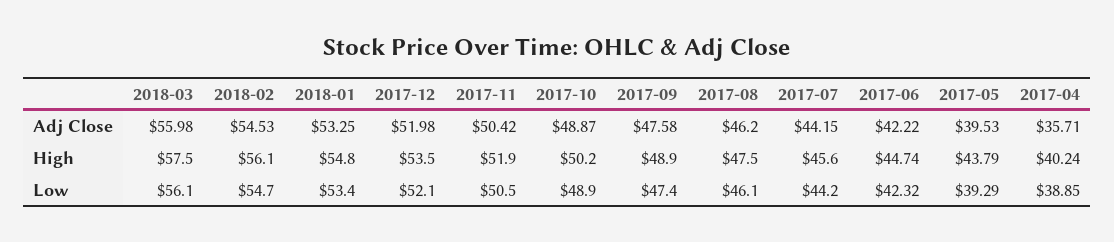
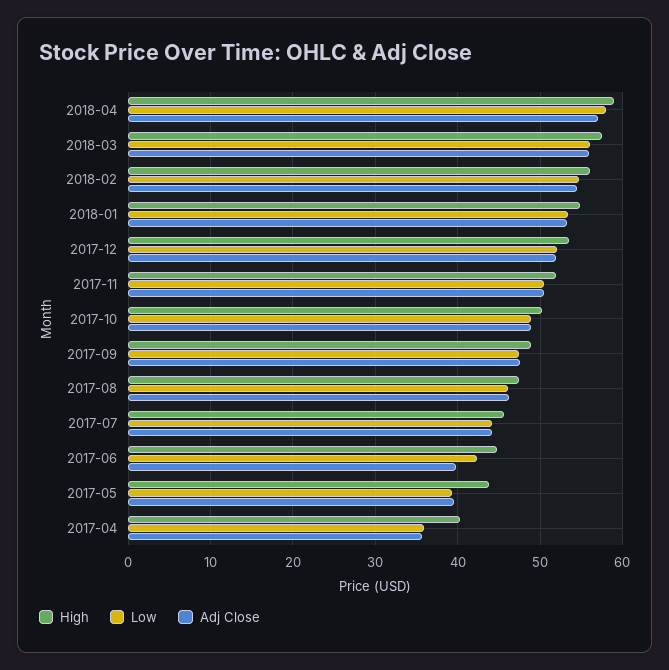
Adj Close, 2017-06: 42.22 -> 40
Low, 2017-04: 38.85 -> 36
High, 2018-04: none -> 59
Low, 2018-04: none -> 58
Adj Close, 2018-04: none -> 57

